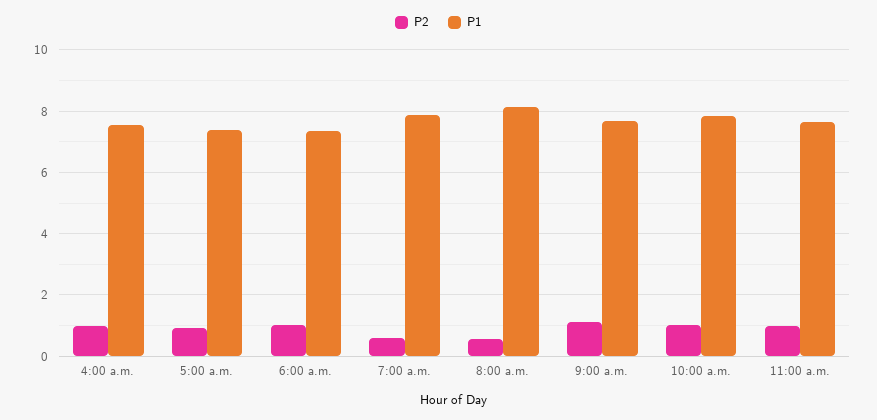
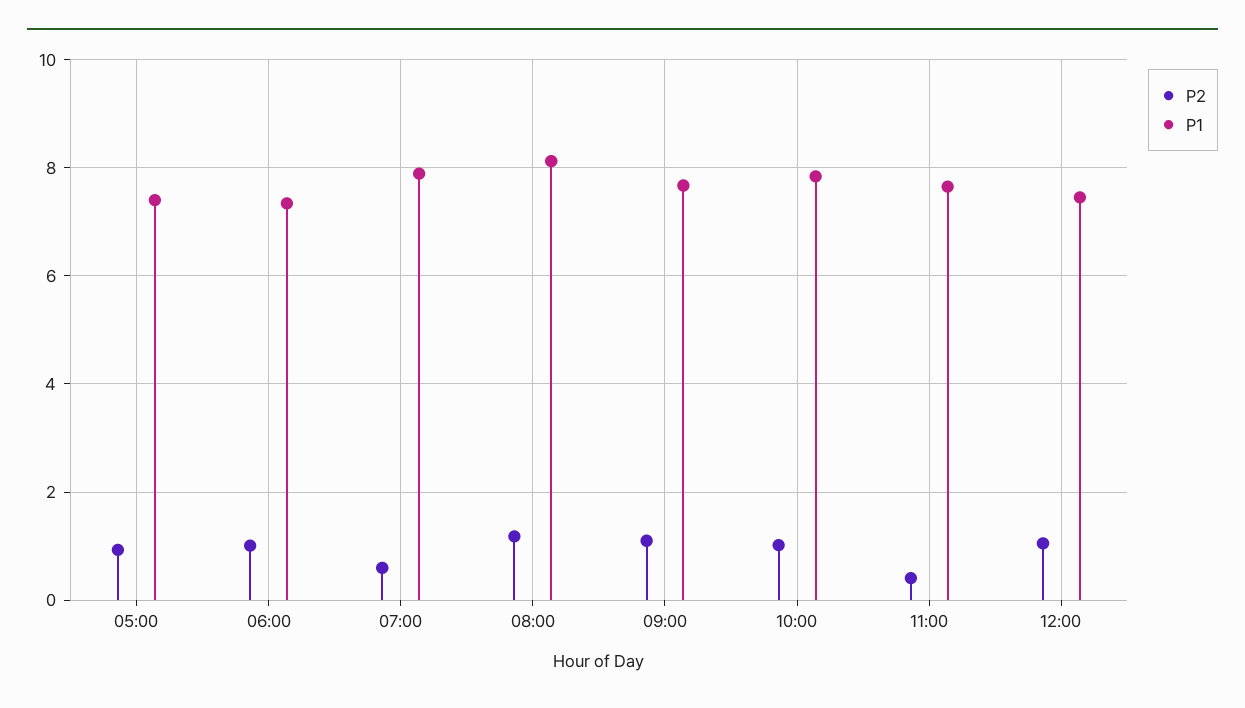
P2, 4:00 a.m.: 1 -> none
P1, 4:00 a.m.: 7.6 -> none
P2, 8:00 a.m.: 0.6 -> 1.2
P2, 11:00 a.m.: 1 -> 0.4
P2, 12:00: none -> 1
P1, 12:00: none -> 7.4

